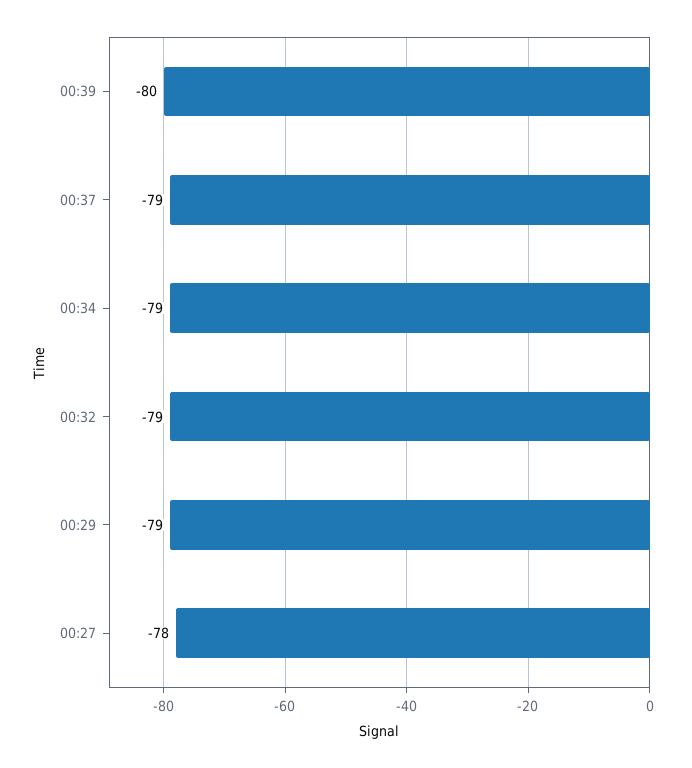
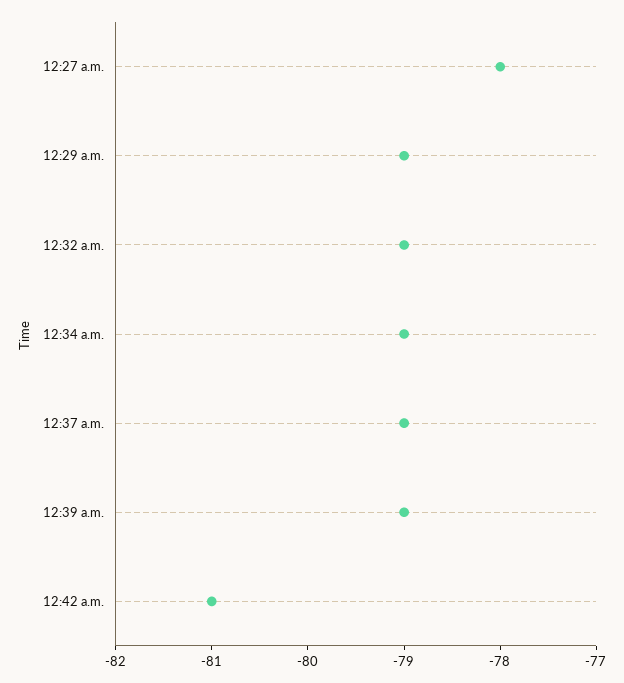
00:39: -80 -> -79
12:42 a.m.: none -> -81

